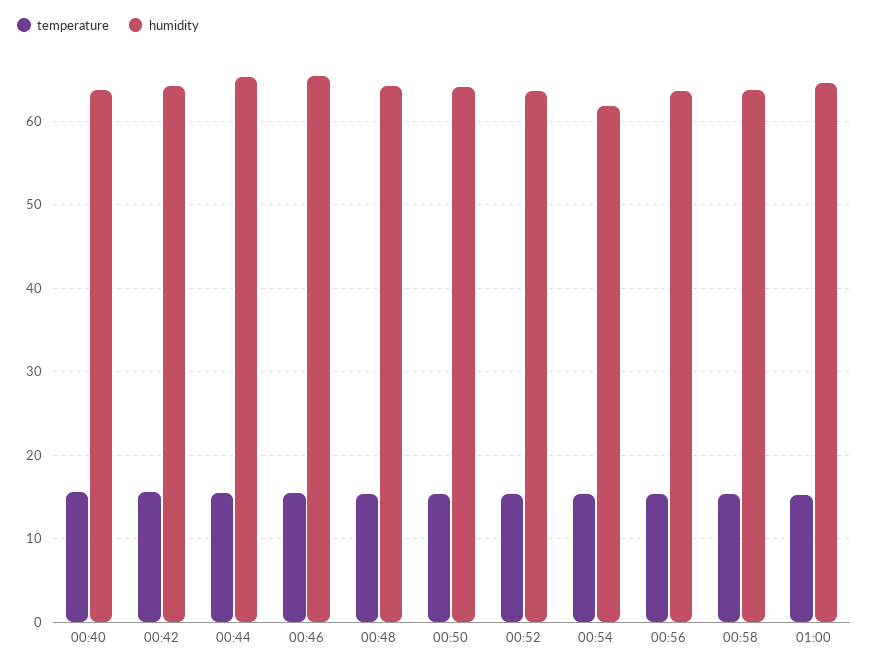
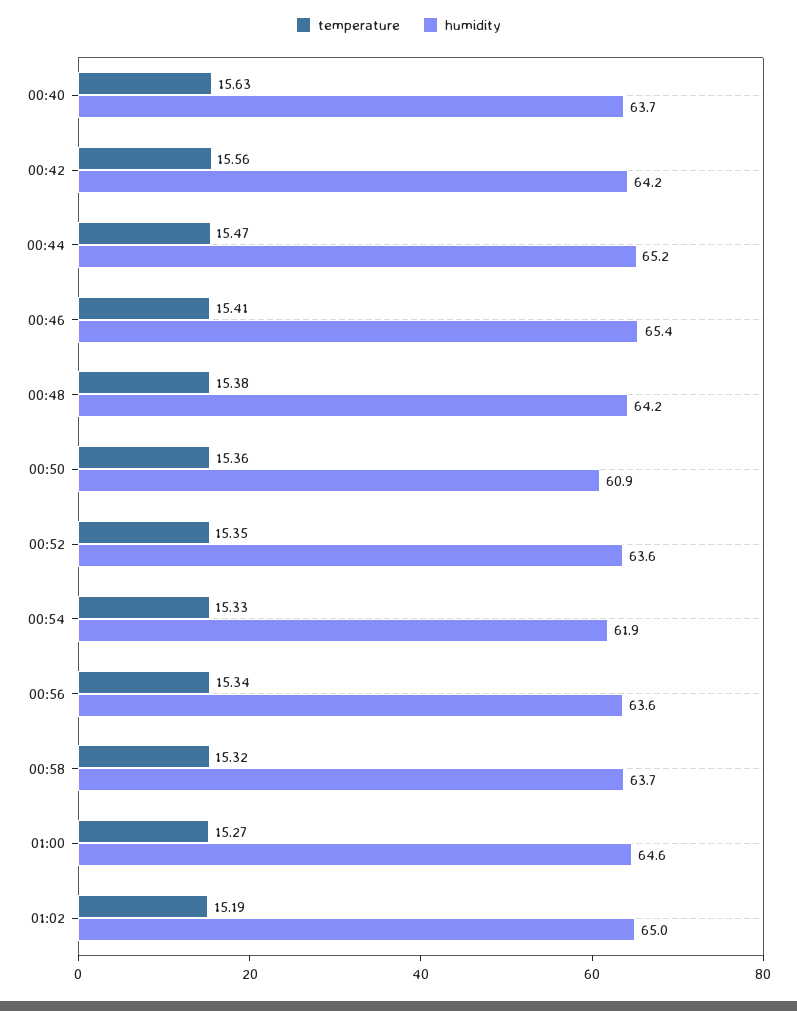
humidity, 00:50: 64 -> 60.9
temperature, 01:02: none -> 15.19
humidity, 01:02: none -> 65

